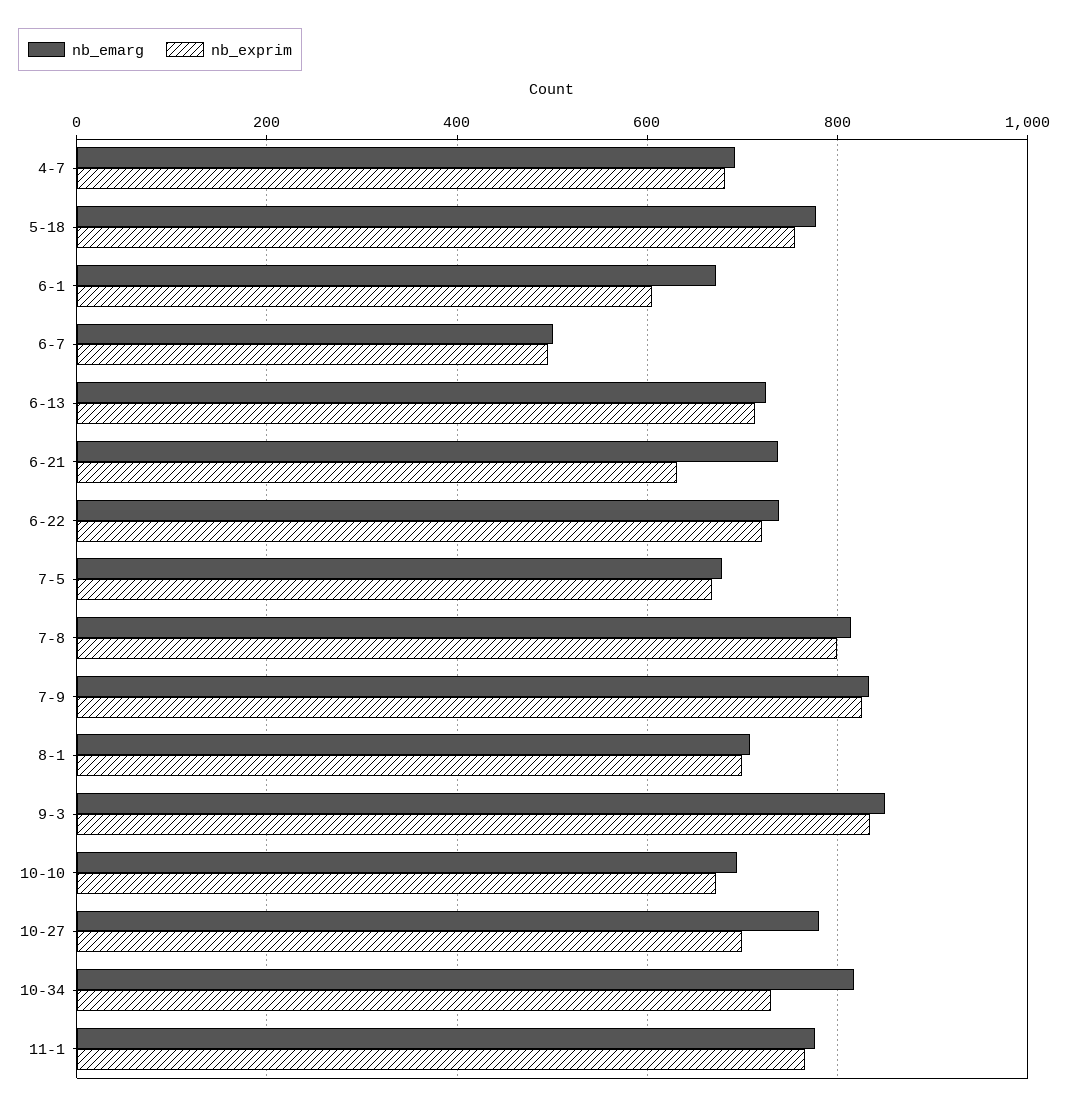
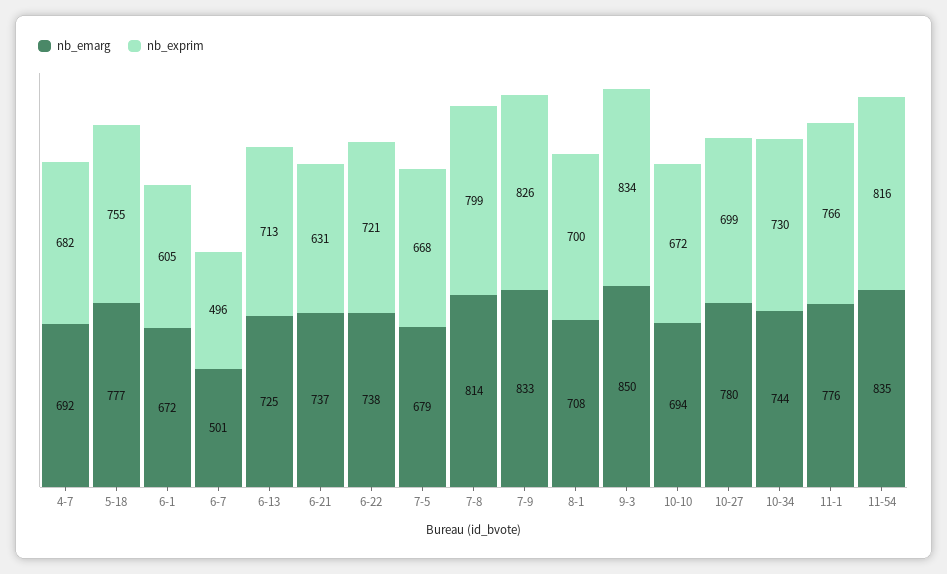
nb_emarg, 10-34: 820 -> 744
nb_emarg, 11-54: none -> 835
nb_exprim, 11-54: none -> 816

